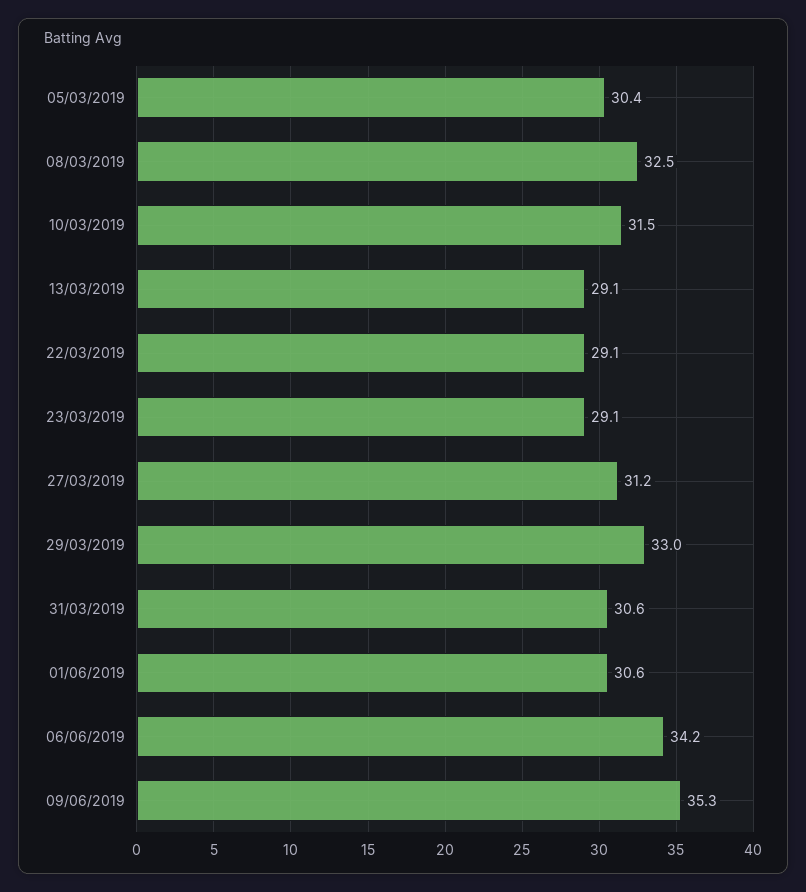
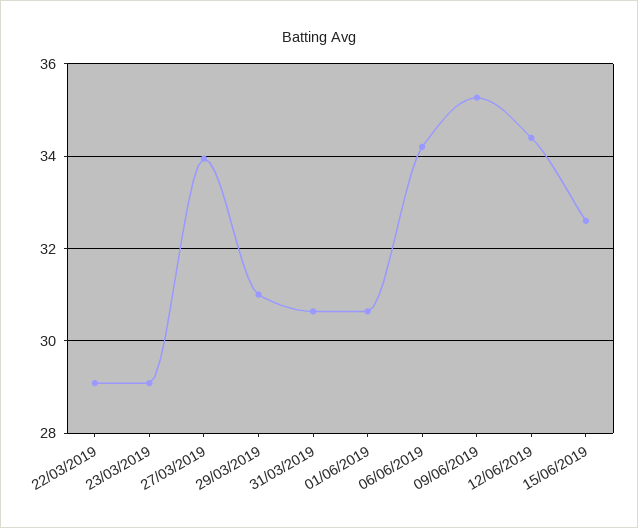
05/03/2019: 30.4 -> none
08/03/2019: 32.5 -> none
10/03/2019: 31.5 -> none
13/03/2019: 29.1 -> none
27/03/2019: 31.2 -> 34
29/03/2019: 33 -> 31
12/06/2019: none -> 34.4
15/06/2019: none -> 32.6

